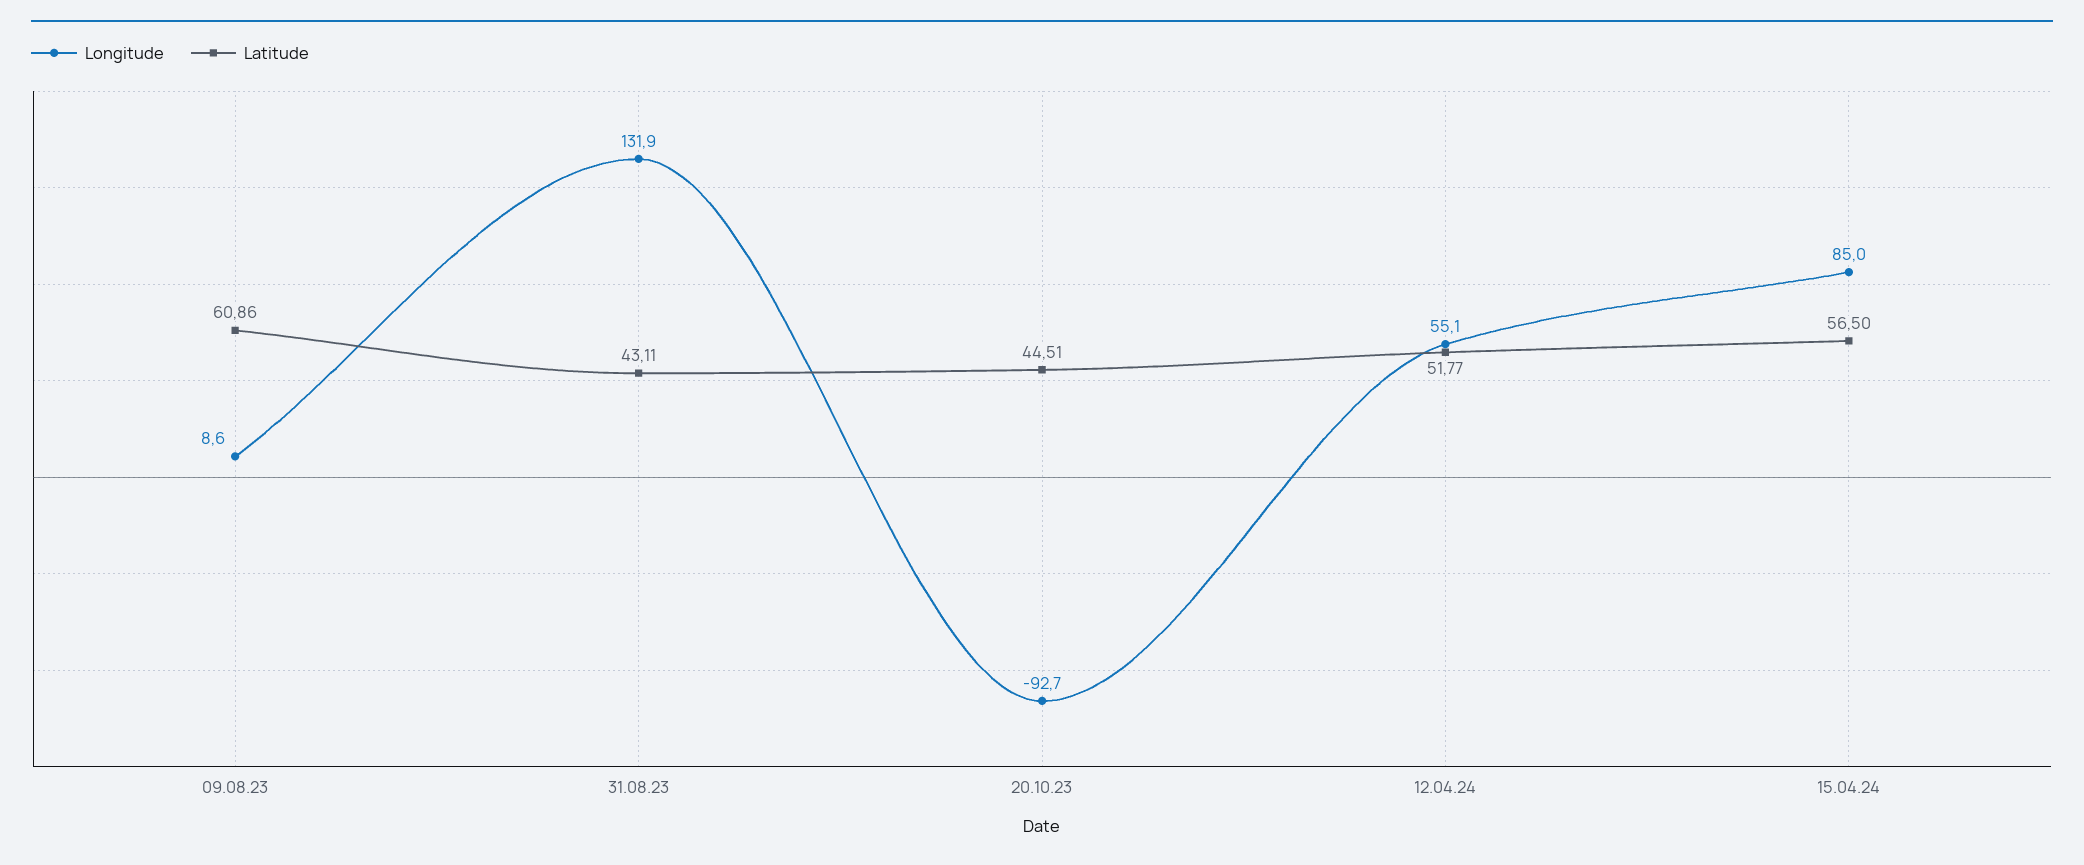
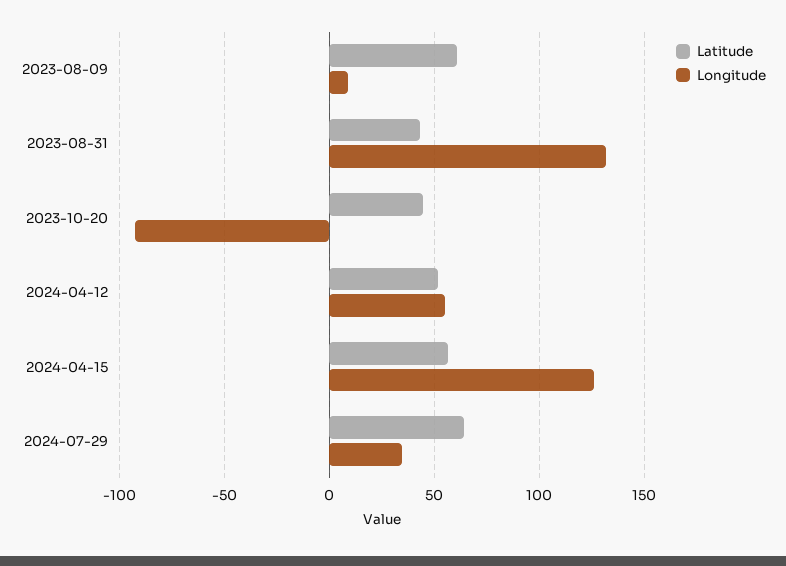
Longitude, 15.04.24: 85 -> 125
Latitude, 2024-07-29: none -> 65
Longitude, 2024-07-29: none -> 35

